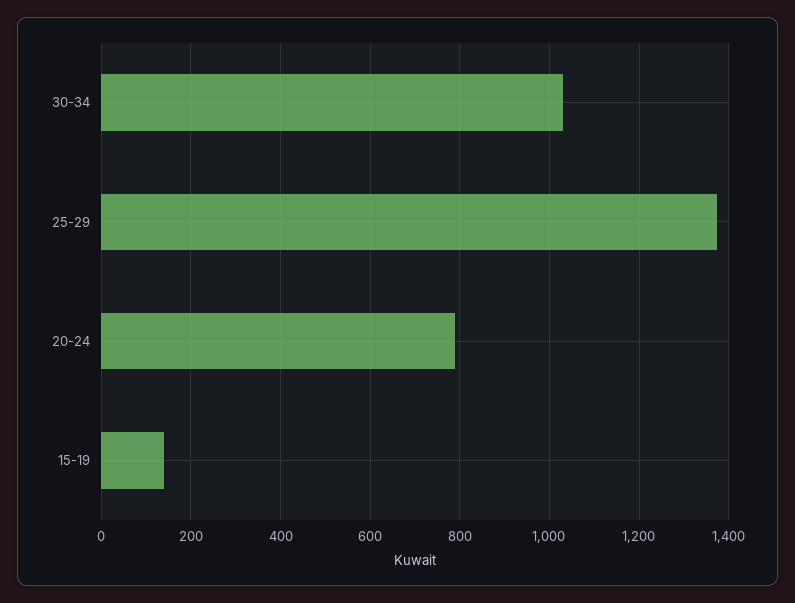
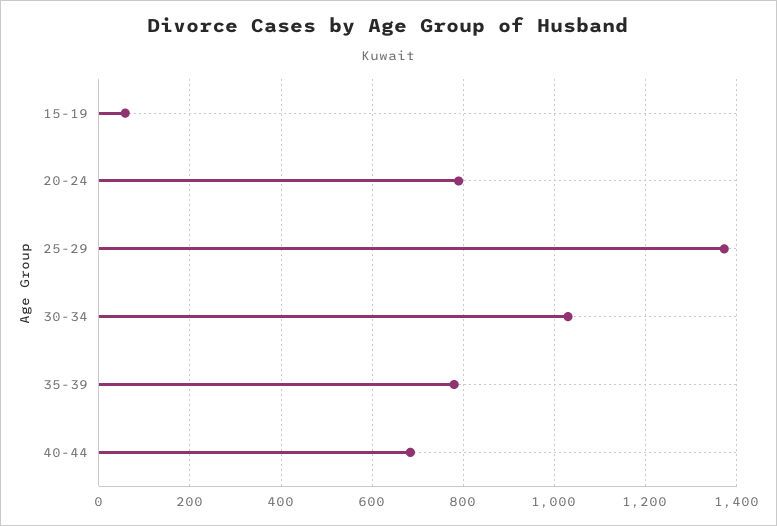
15-19: 140 -> 60
35-39: none -> 780
40-44: none -> 680

